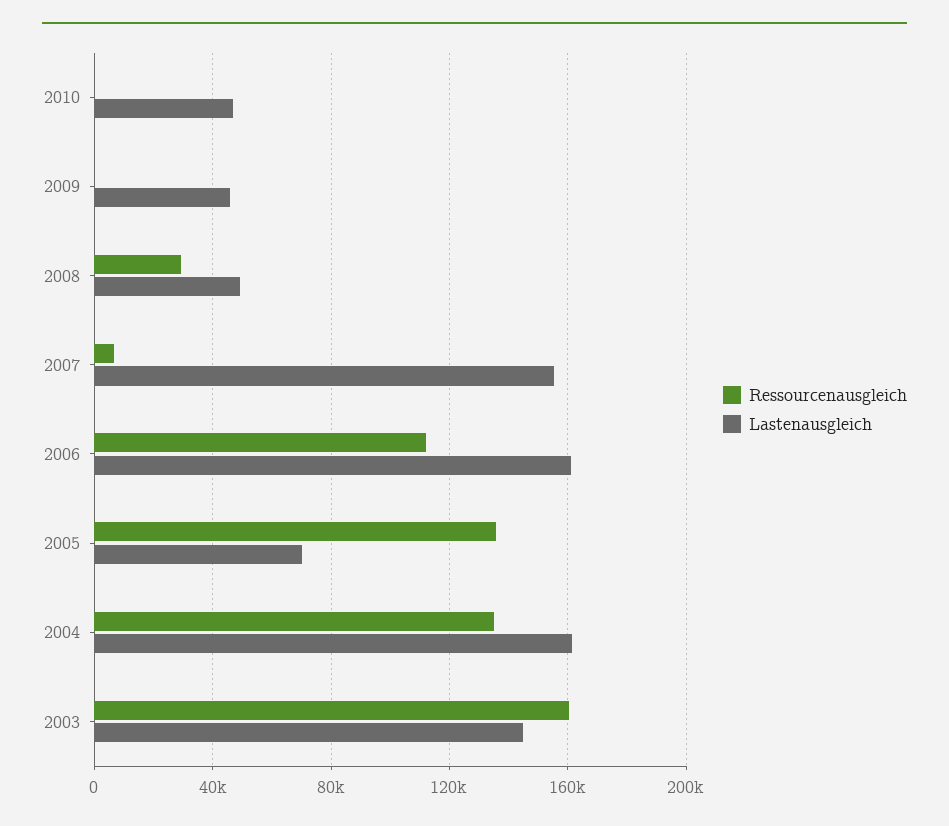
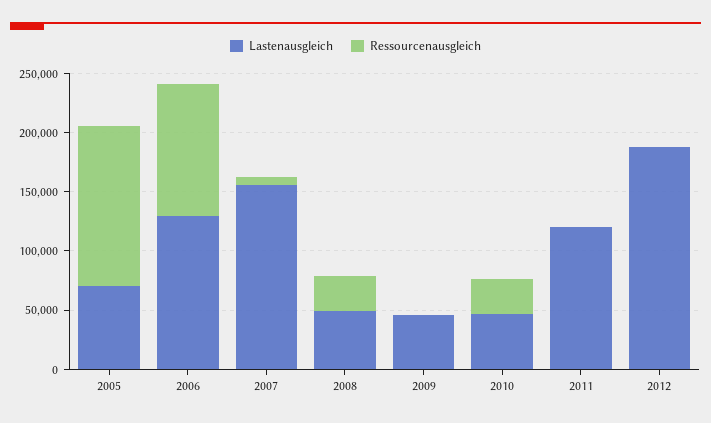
Ressourcenausgleich, 2010: 0 -> 30000
Lastenausgleich, 2006: 160000 -> 130000
Ressourcenausgleich, 2004: 135000 -> none
Lastenausgleich, 2004: 160000 -> none
Ressourcenausgleich, 2003: 160000 -> none
Lastenausgleich, 2003: 145000 -> none
Lastenausgleich, 2011: none -> 120000
Ressourcenausgleich, 2011: none -> 0
Lastenausgleich, 2012: none -> 190000
Ressourcenausgleich, 2012: none -> 0

